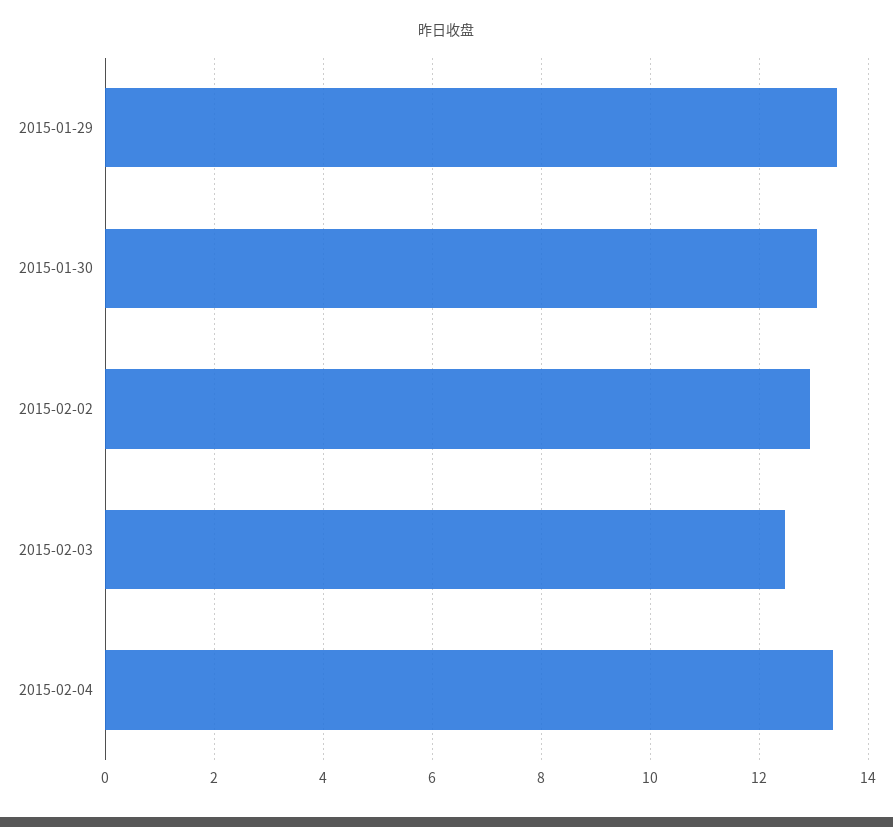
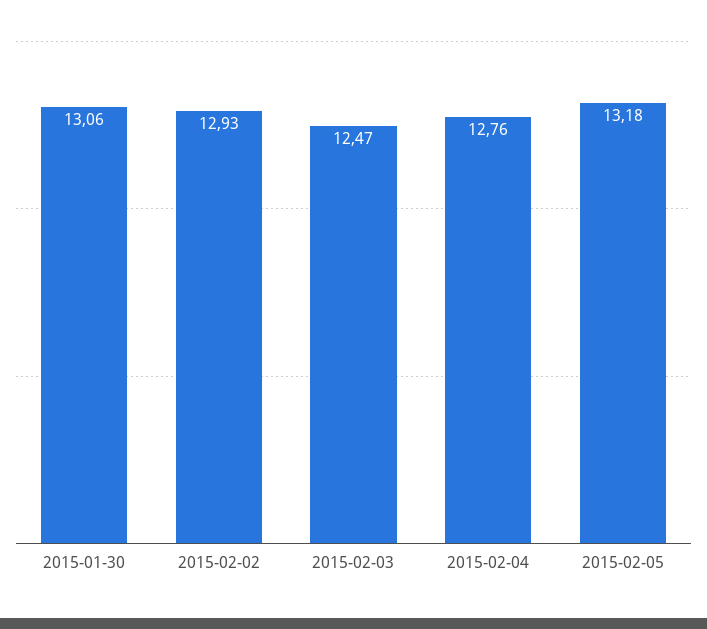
2015-01-29: 13.4 -> none
2015-02-04: 13.4 -> 12.76
2015-02-05: none -> 13.18

